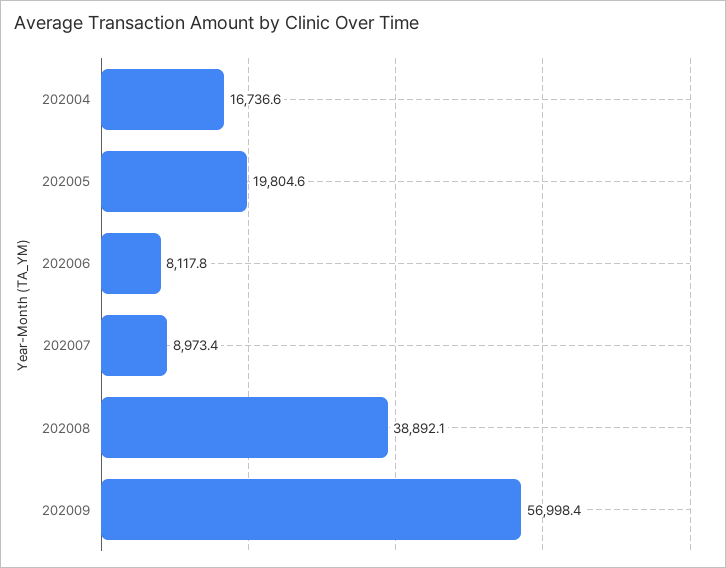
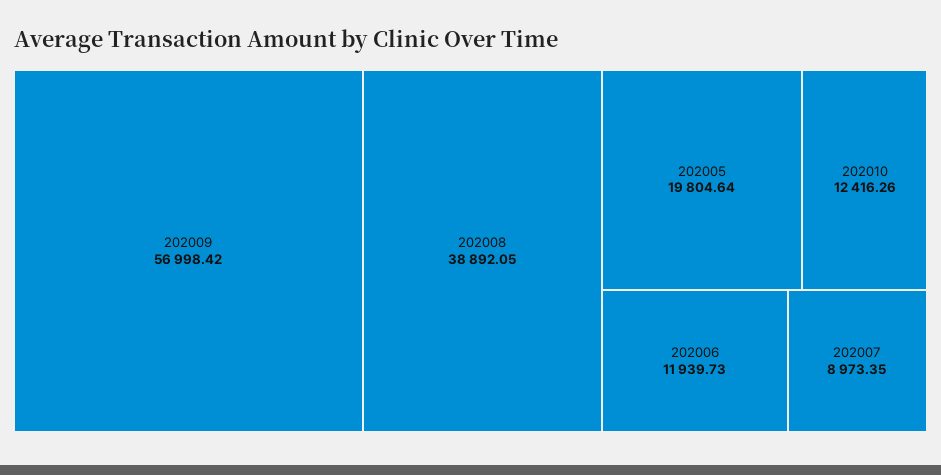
202004: 16736.6 -> none
202006: 8117.8 -> 11939.73
202010: none -> 12416.26

